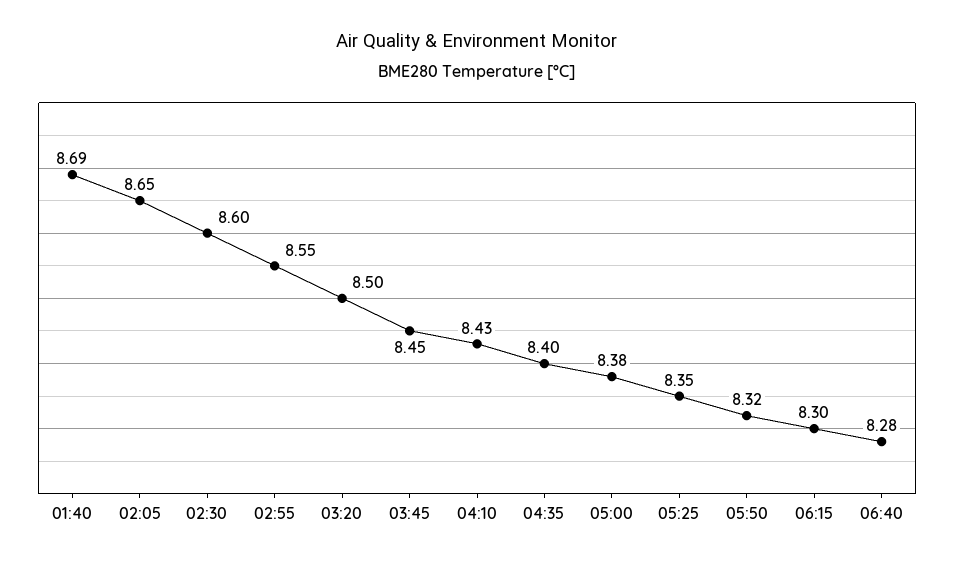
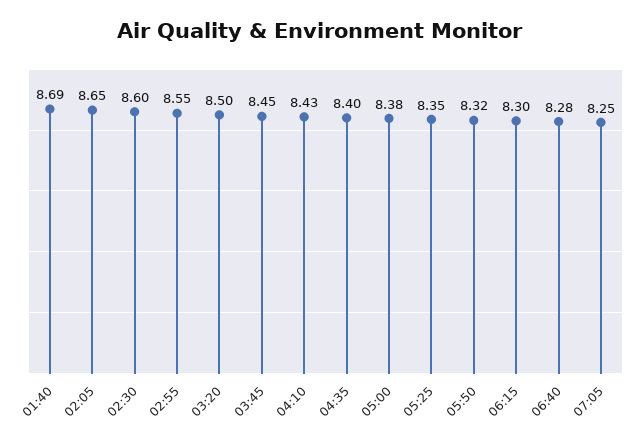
07:05: none -> 8.25

